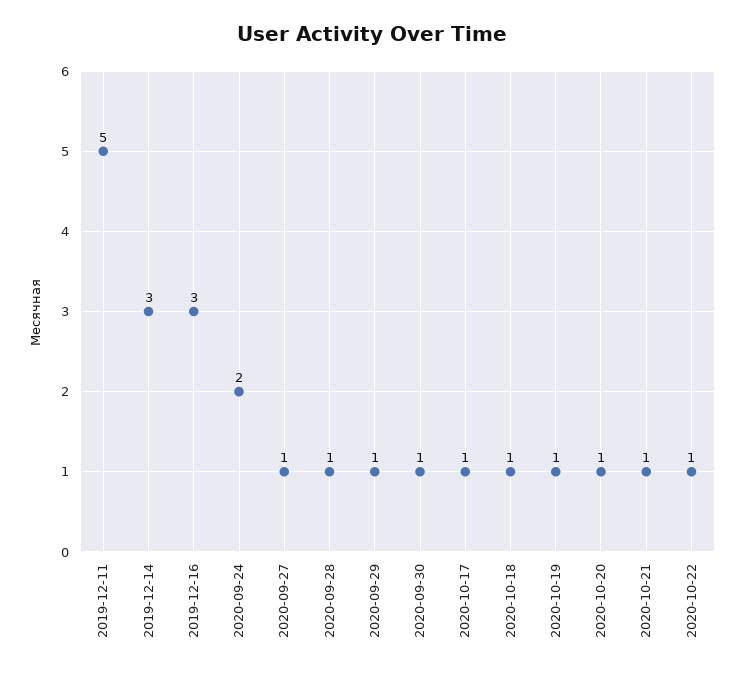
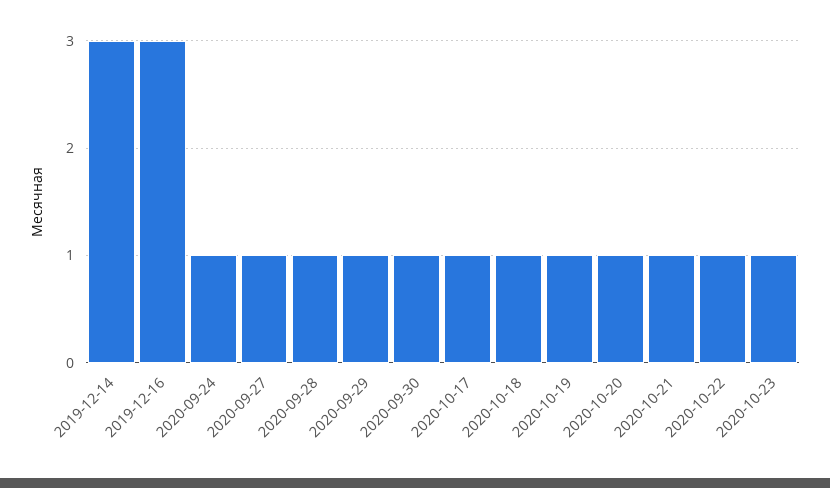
2019-12-11: 5 -> none
2020-09-24: 2 -> 1
2020-10-23: none -> 1

